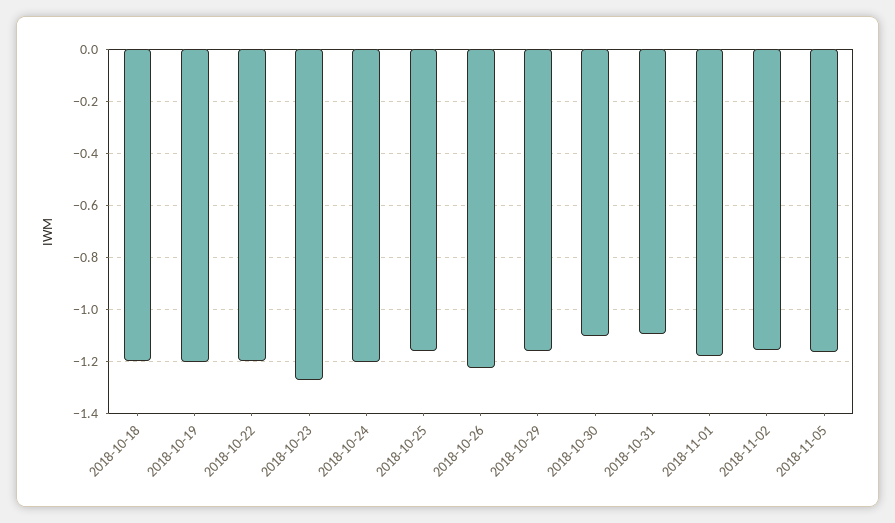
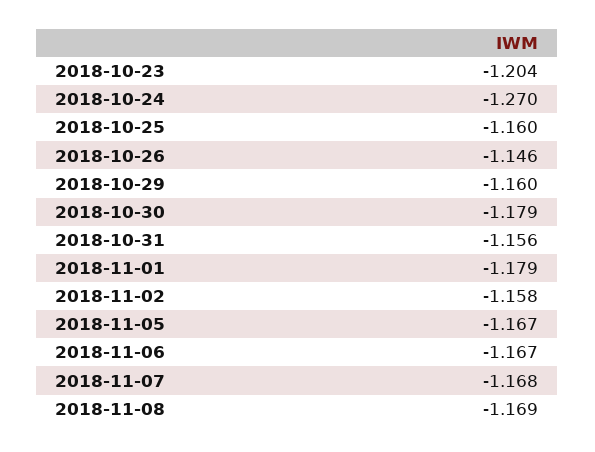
2018-10-18: -1.2 -> none
2018-10-19: -1.2 -> none
2018-10-22: -1.2 -> none
2018-10-23: -1.275 -> -1.204
2018-10-24: -1.2 -> -1.27
2018-10-26: -1.225 -> -1.146
2018-10-30: -1.1 -> -1.179
2018-10-31: -1.1 -> -1.156
2018-11-06: none -> -1.167
2018-11-07: none -> -1.168
2018-11-08: none -> -1.169

